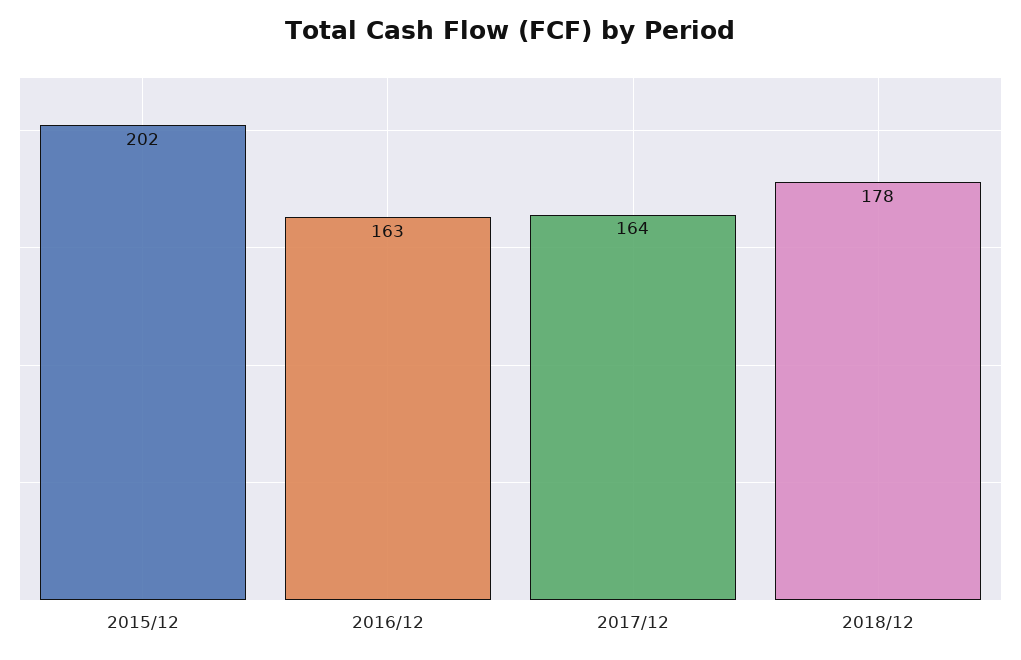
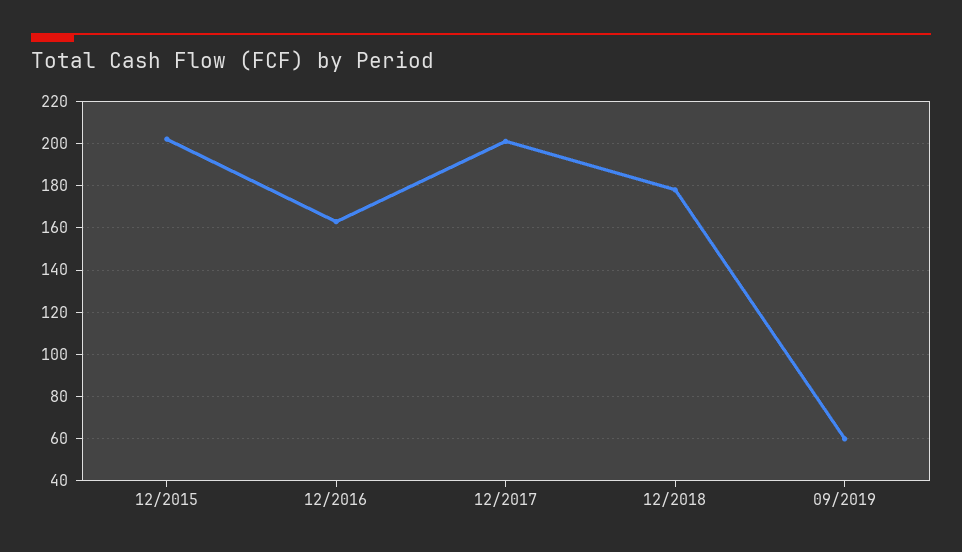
2017/12: 164 -> 200
09/2019: none -> 60

